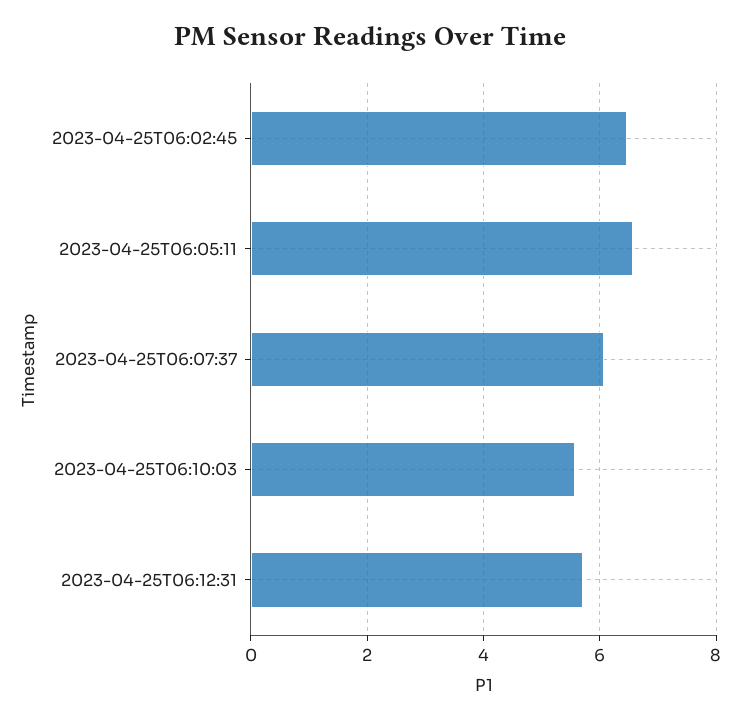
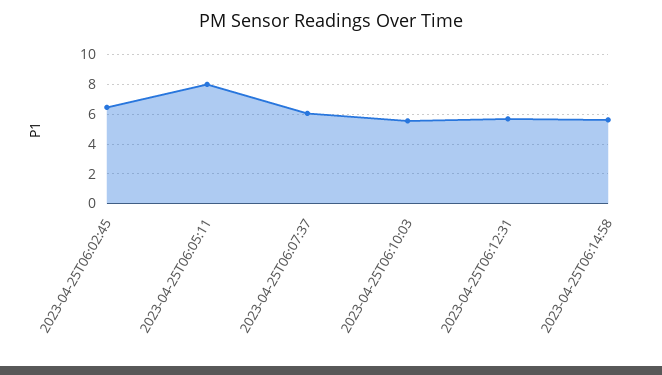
2023-04-25T06:05:11: 6.6 -> 8
2023-04-25T06:14:58: none -> 5.5

